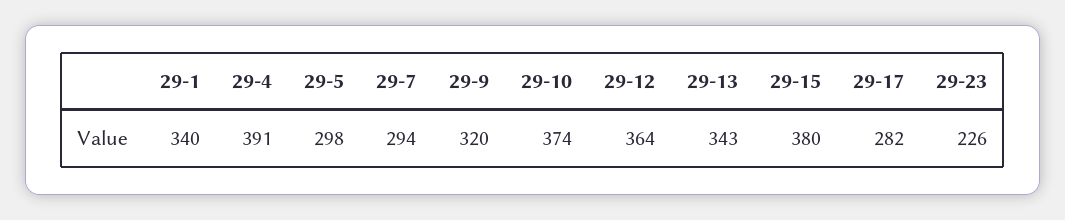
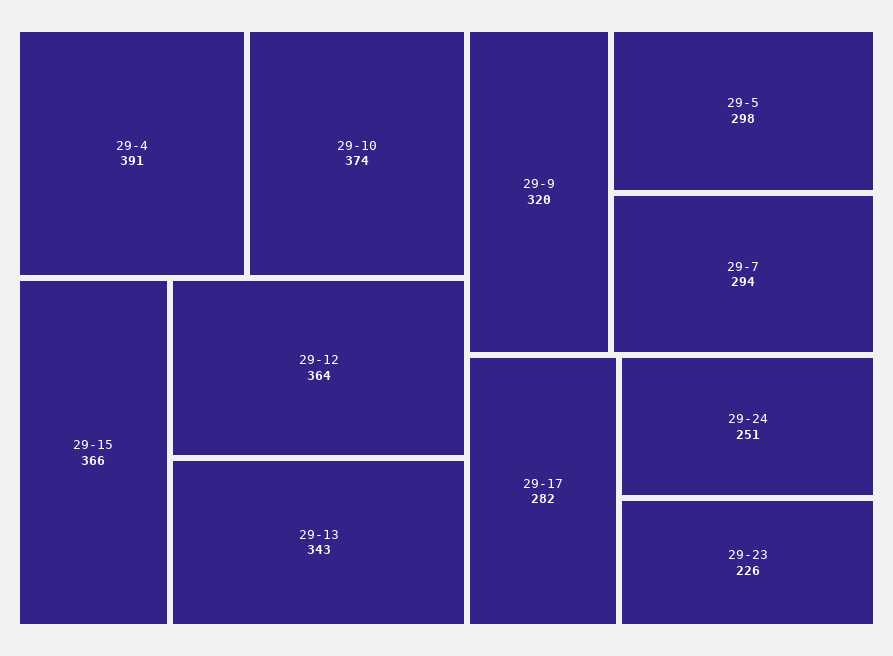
29-1: 340 -> none
29-15: 380 -> 366
29-24: none -> 251

